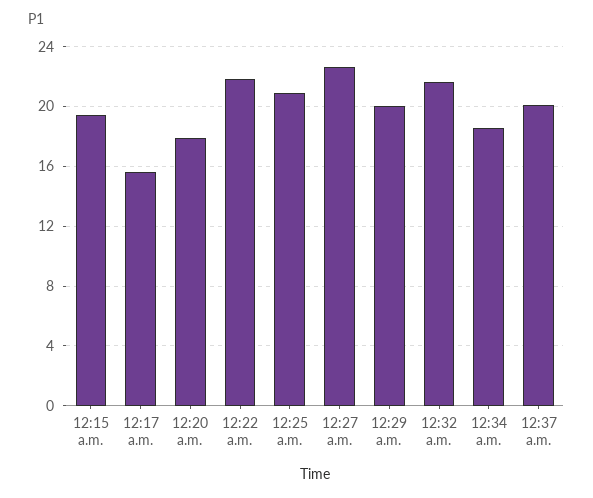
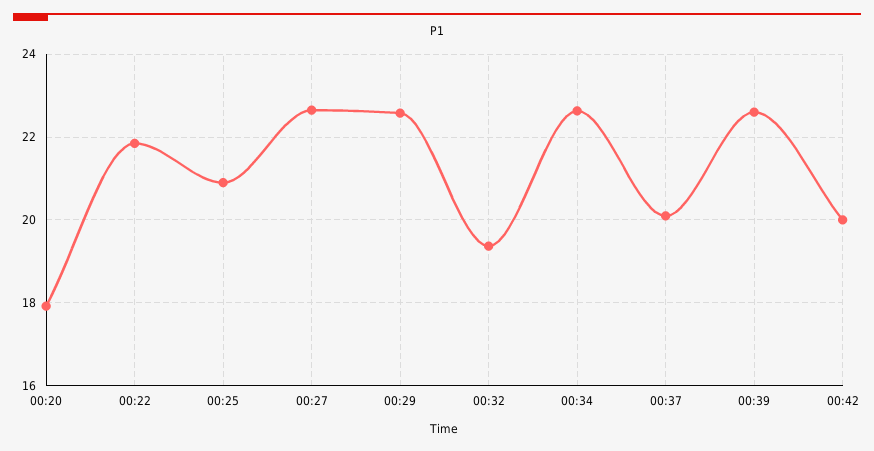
12:15 a.m.: 19.5 -> none
12:17 a.m.: 15.5 -> none
12:29 a.m.: 20 -> 22.6
12:32 a.m.: 21.5 -> 19.4
12:34 a.m.: 18.5 -> 22.6
00:39: none -> 22.6
00:42: none -> 20

